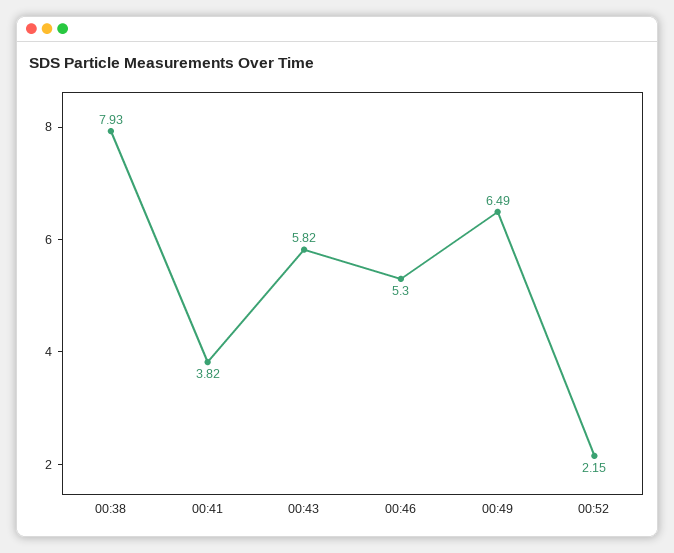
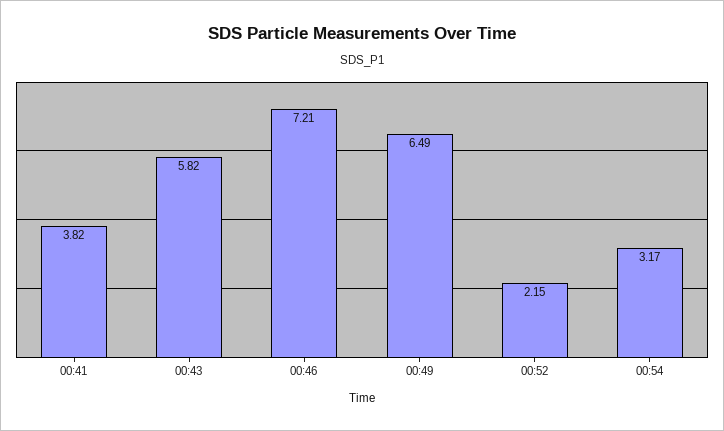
00:38: 7.93 -> none
00:46: 5.3 -> 7.21
00:54: none -> 3.17

